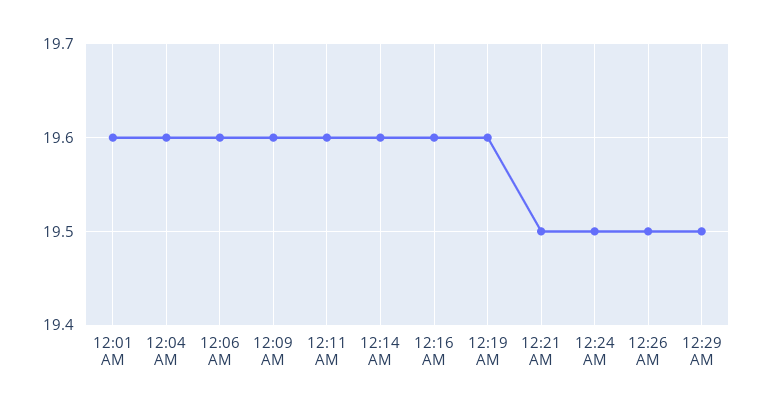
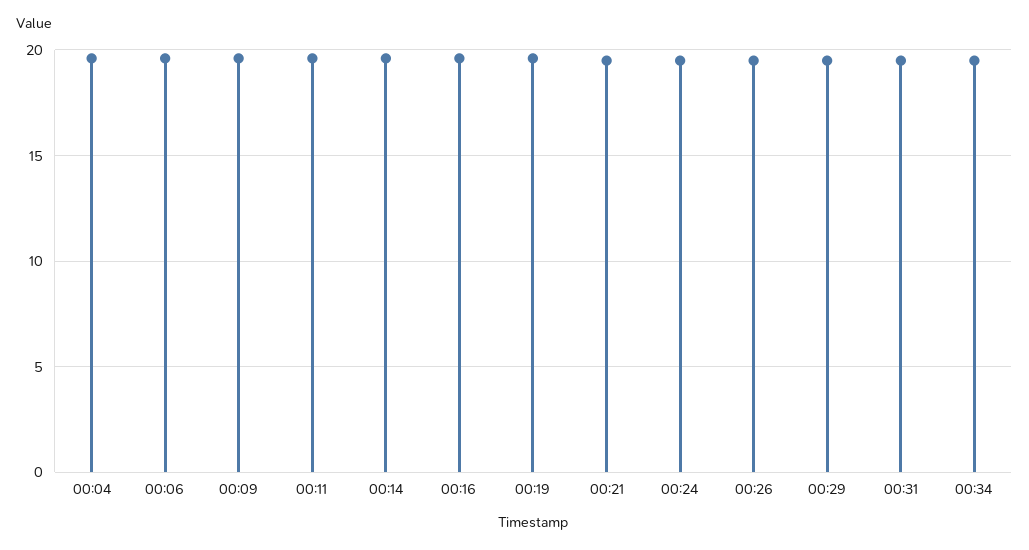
12:01 AM: 19.6 -> none
00:31: none -> 19.5
00:34: none -> 19.5

